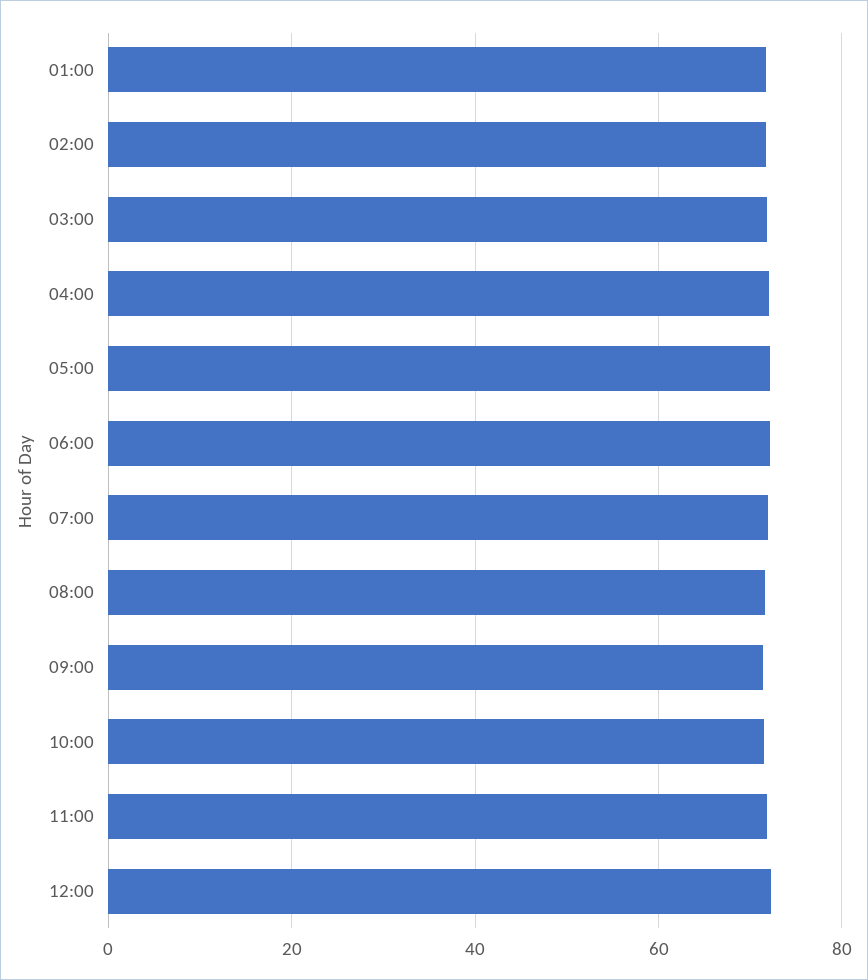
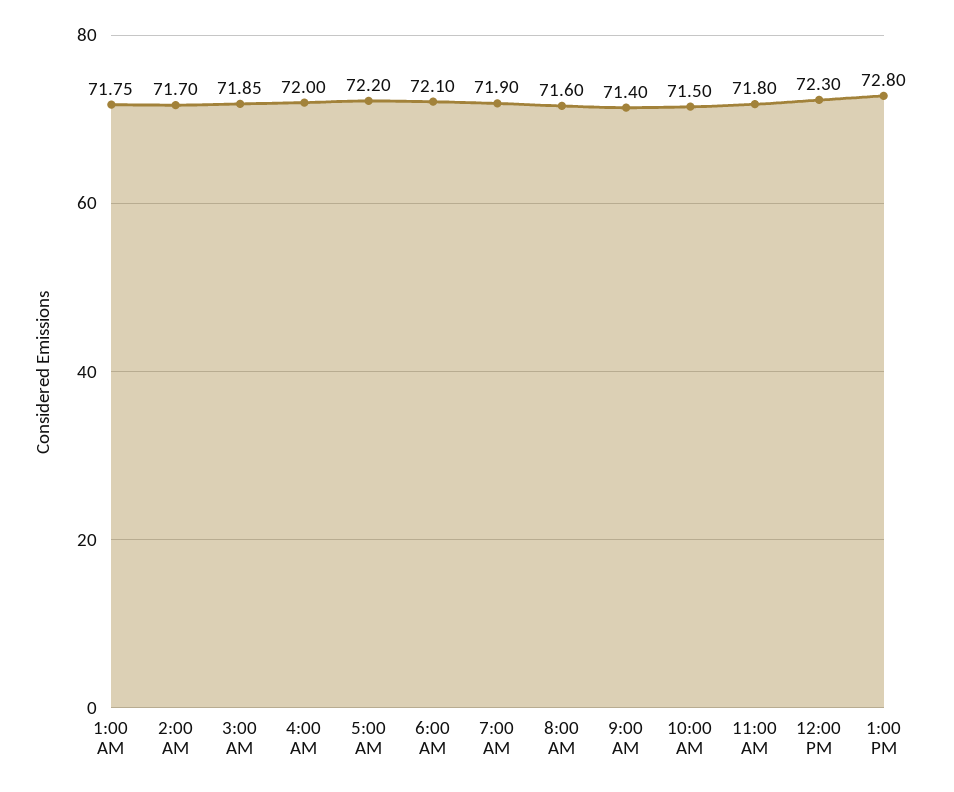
1:00 PM: none -> 72.8

